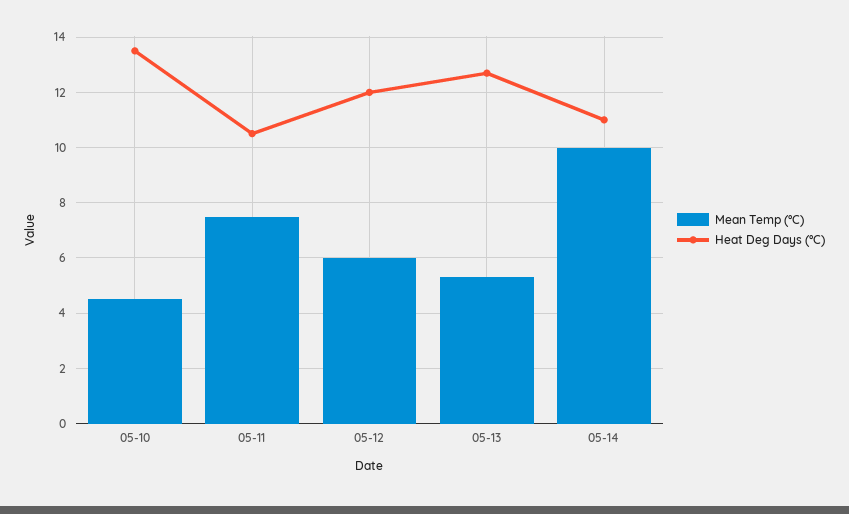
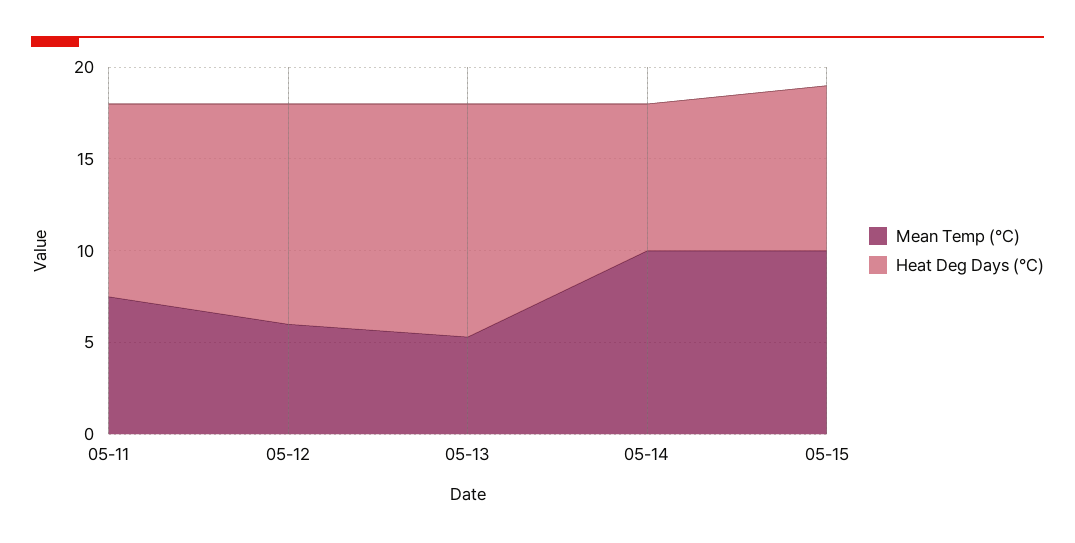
Mean Temp (°C), 05-10: 4.5 -> none
Heat Deg Days (°C), 05-10: 13.5 -> none
Heat Deg Days (°C), 05-14: 11 -> 8
Mean Temp (°C), 05-15: none -> 10
Heat Deg Days (°C), 05-15: none -> 9

